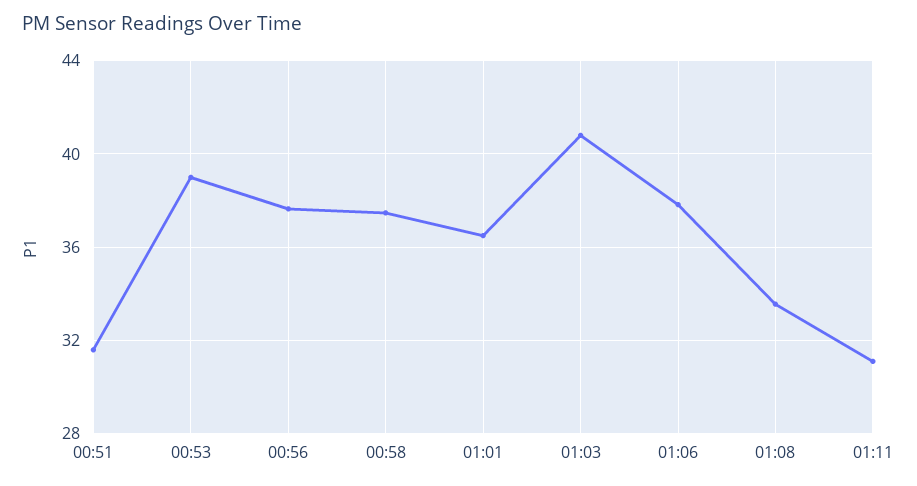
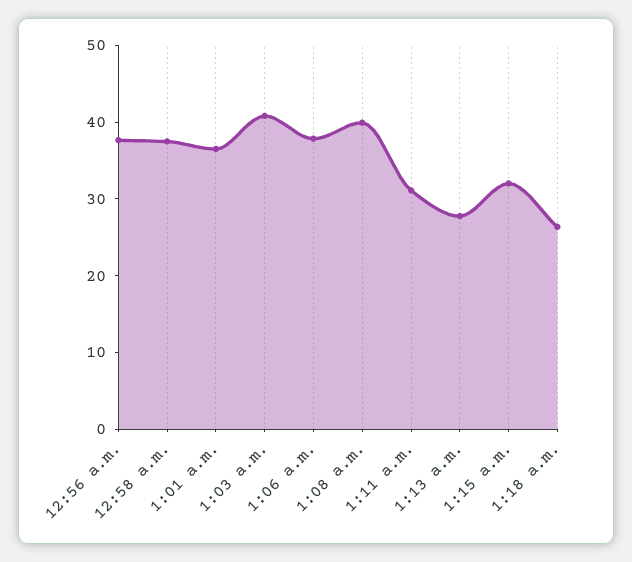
00:51: 31.5 -> none
00:53: 39 -> none
01:08: 33.5 -> 40
1:13 a.m.: none -> 28
1:15 a.m.: none -> 32
1:18 a.m.: none -> 26

